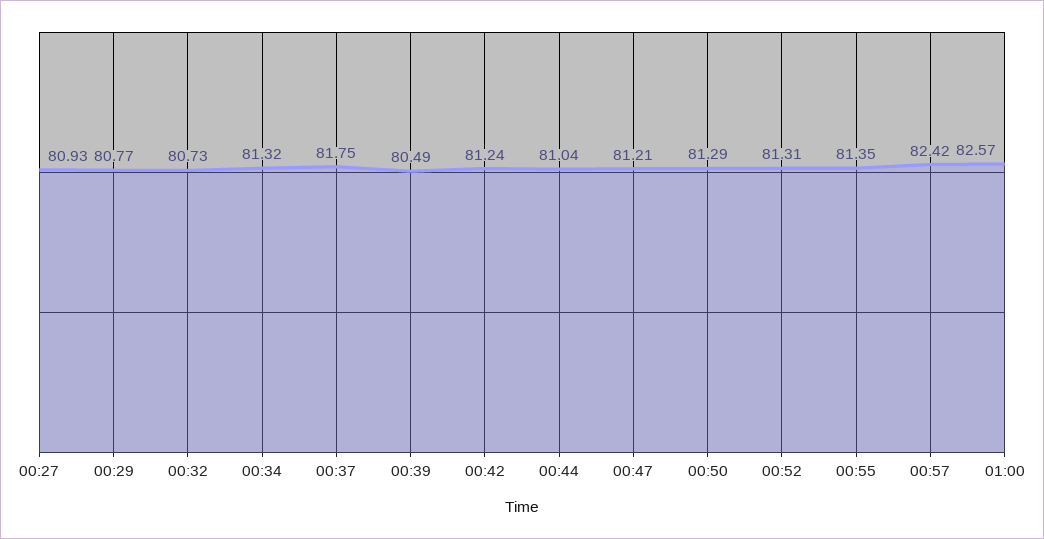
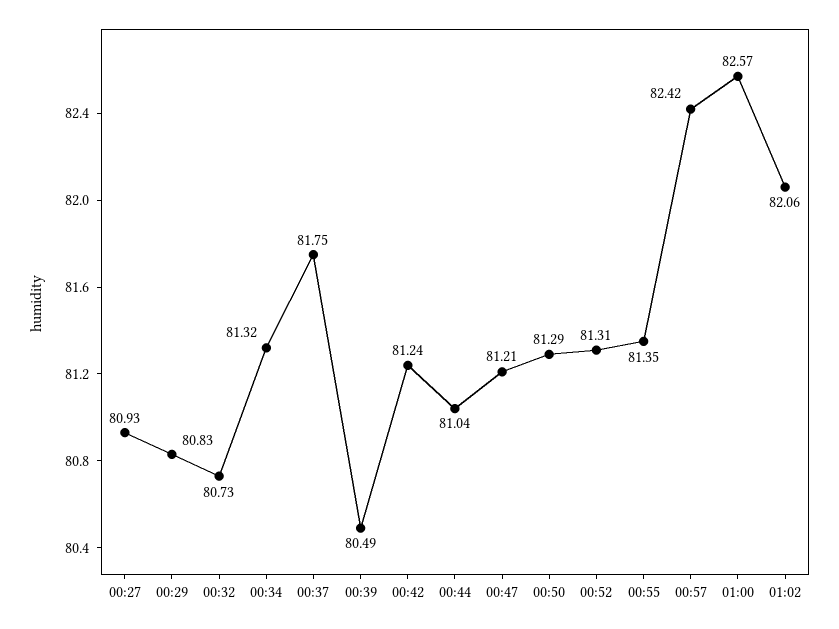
00:29: 80.77 -> 80.83
01:02: none -> 82.06

